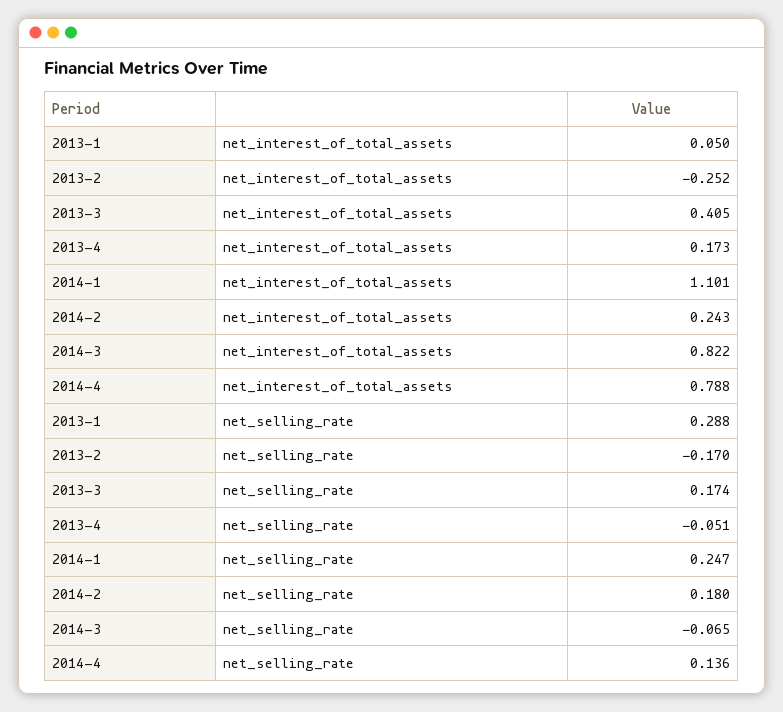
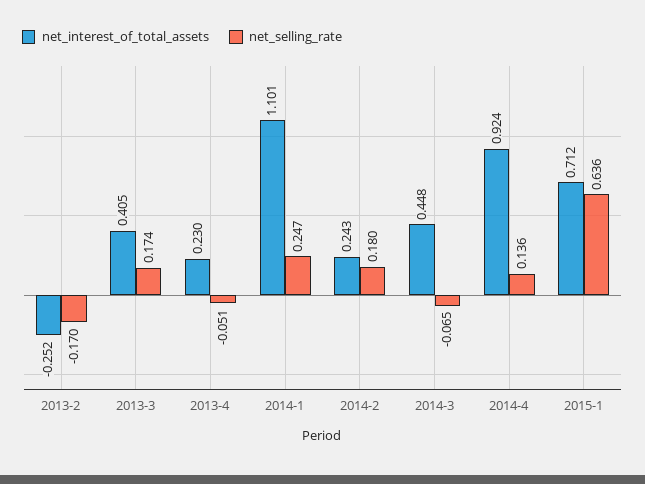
net_interest_of_total_assets, 2013-1: 0.05 -> none
net_interest_of_total_assets, 2013-4: 0.173 -> 0.23
net_interest_of_total_assets, 2014-3: 0.822 -> 0.448
net_interest_of_total_assets, 2014-4: 0.788 -> 0.924
net_selling_rate, 2013-1: 0.288 -> none
net_interest_of_total_assets, 2015-1: none -> 0.712
net_selling_rate, 2015-1: none -> 0.636

